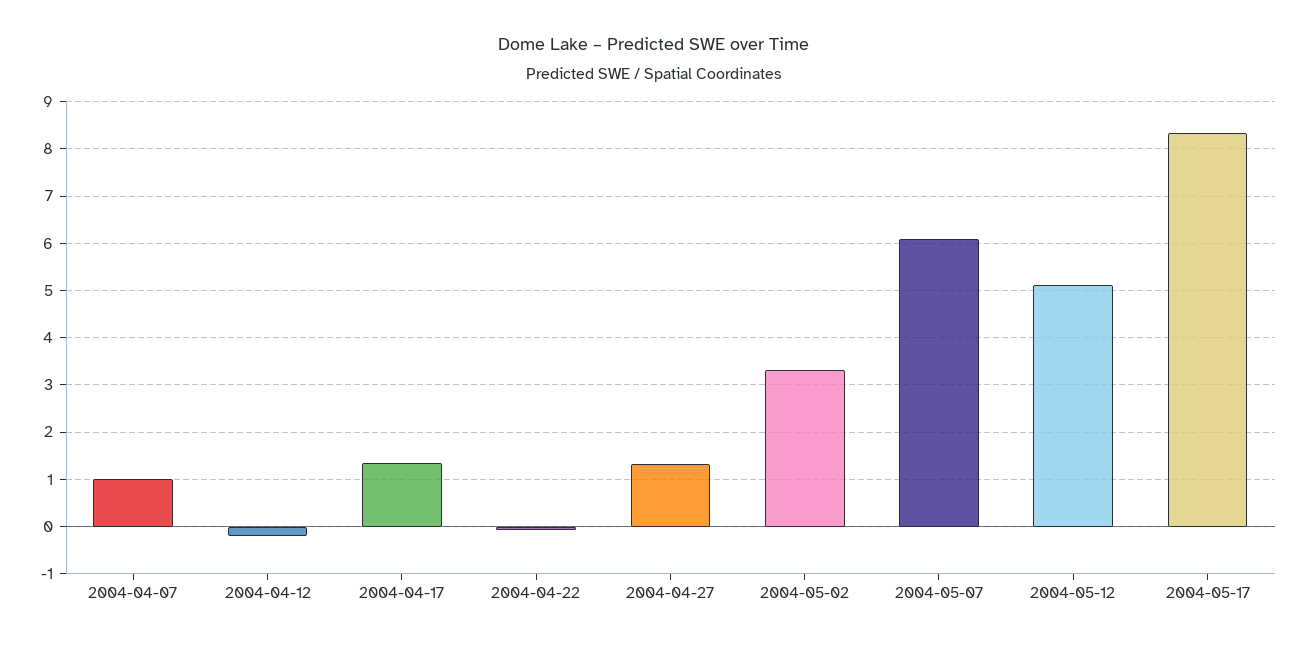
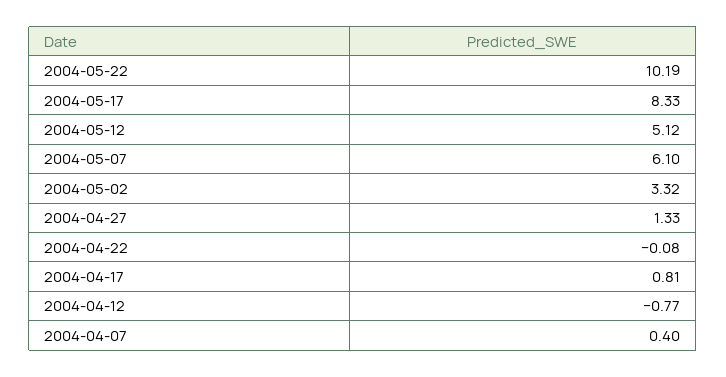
2004-04-07: 1 -> 0.4
2004-04-12: -0.2 -> -0.77
2004-04-17: 1.4 -> 0.81
2004-05-22: none -> 10.19

